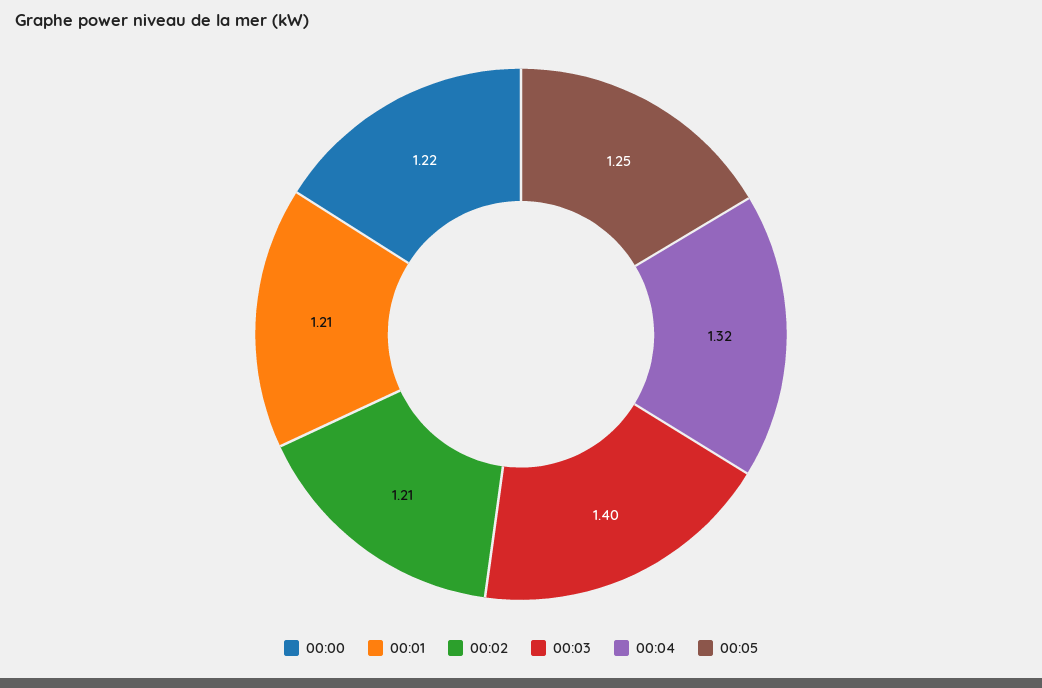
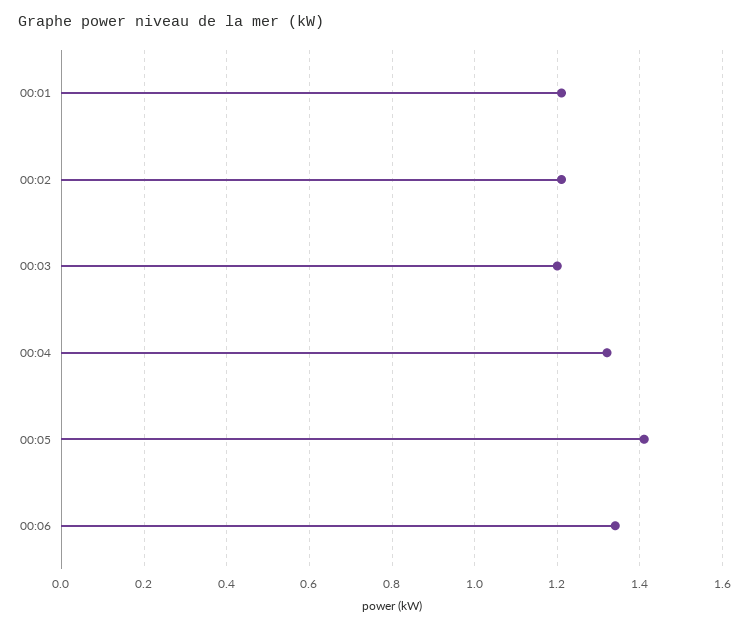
00:00: 1.22 -> none
00:03: 1.4 -> 1.2
00:05: 1.25 -> 1.4
00:06: none -> 1.35

